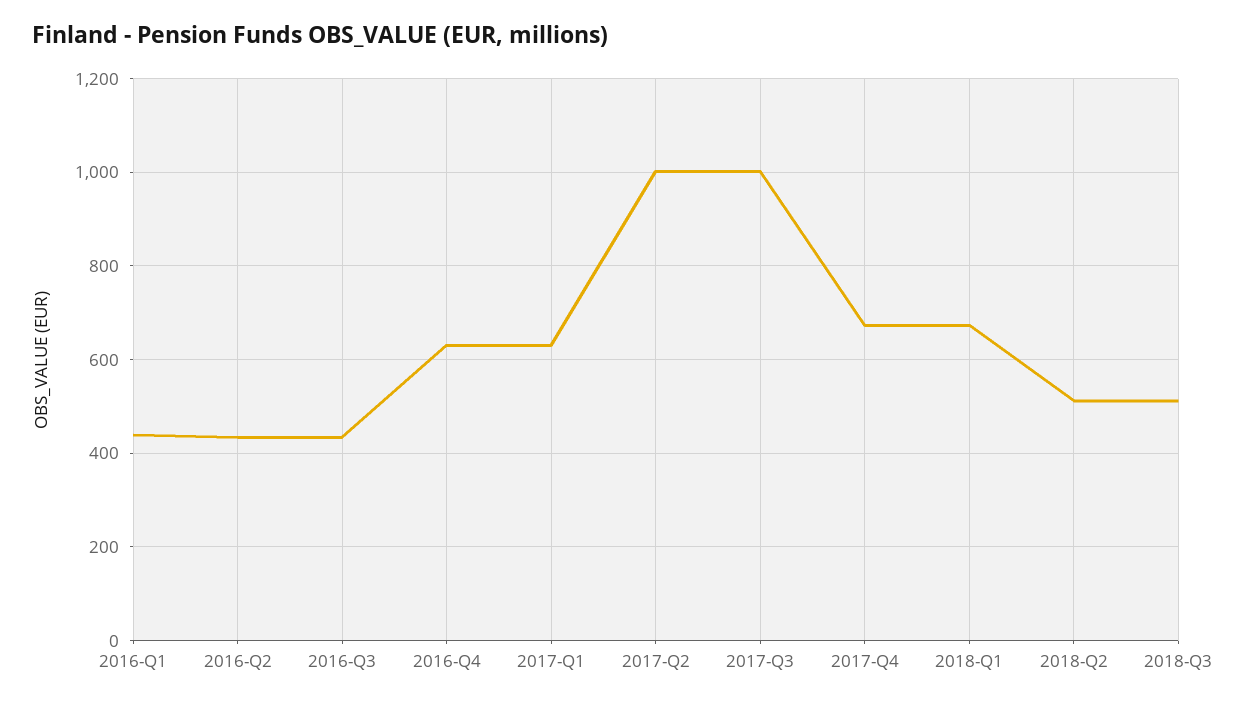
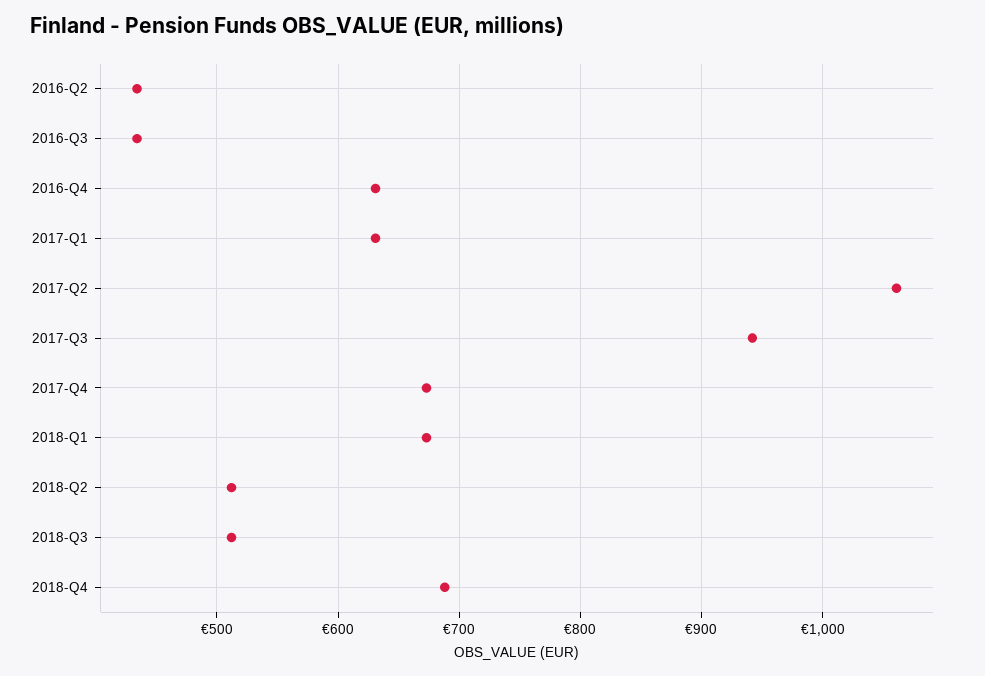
2016-Q1: 440 -> none
2017-Q2: 1000 -> 1060
2017-Q3: 1000 -> 940
2018-Q4: none -> 690

